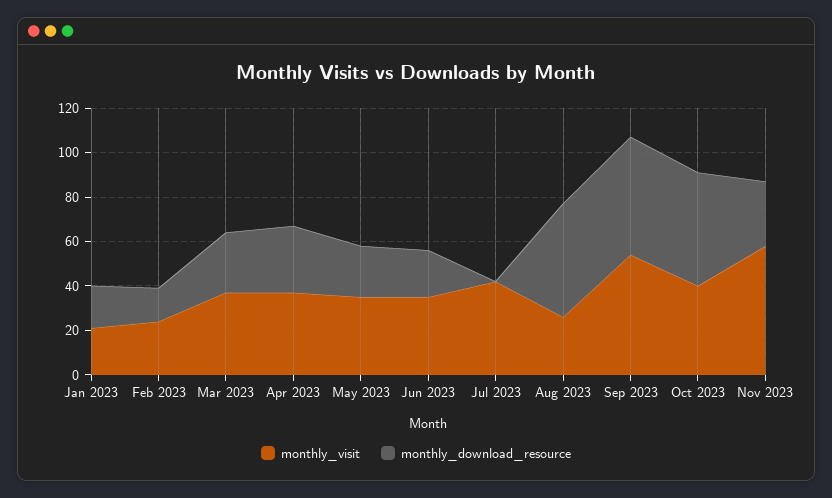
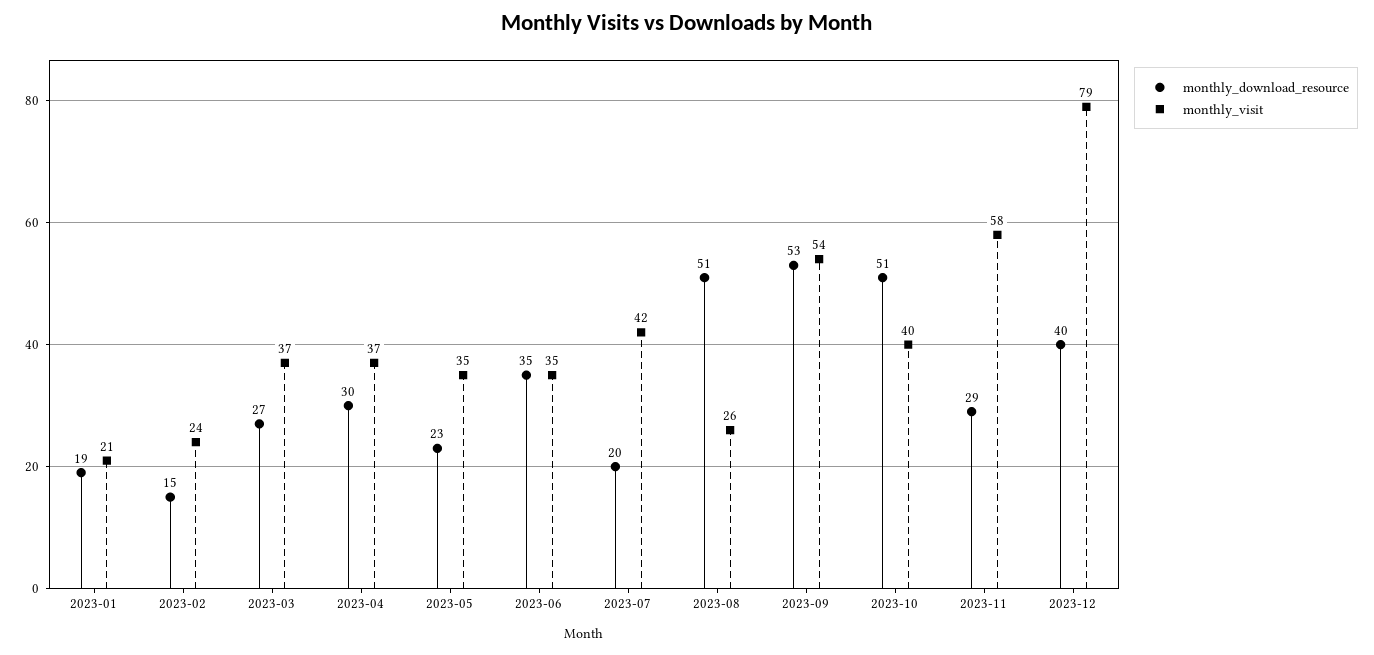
monthly_download_resource, Jun 2023: 20 -> 35
monthly_download_resource, Jul 2023: 0 -> 20
monthly_download_resource, 2023-12: none -> 40
monthly_visit, 2023-12: none -> 79

